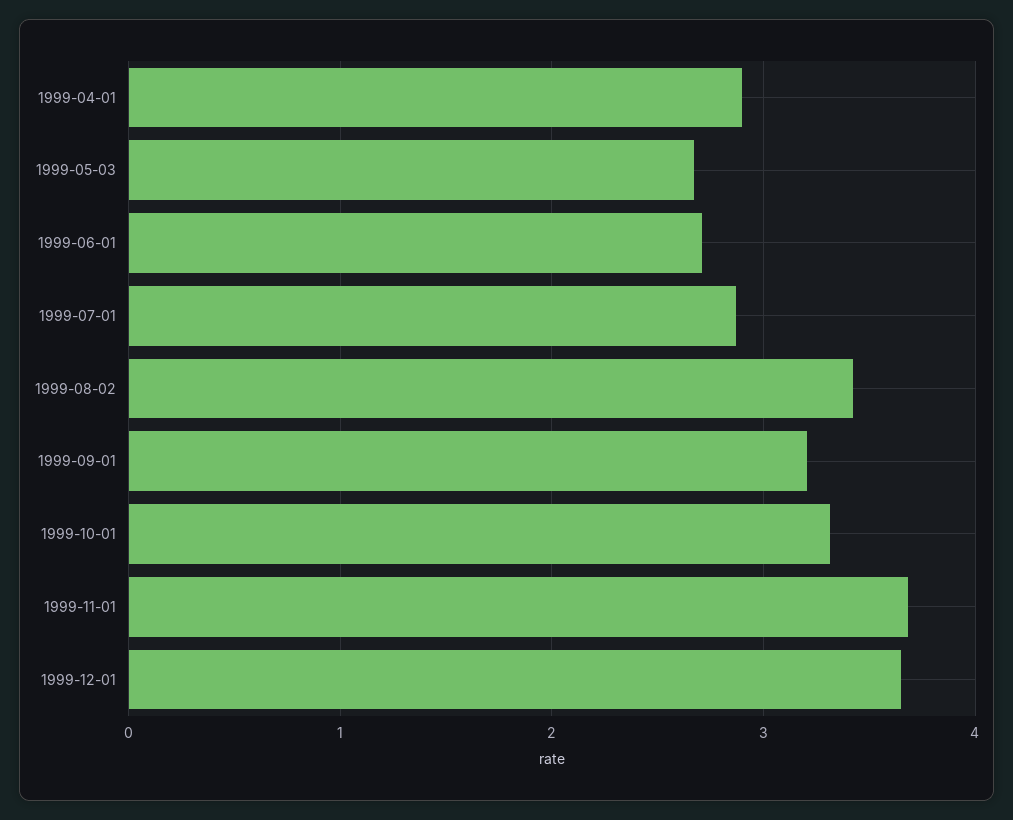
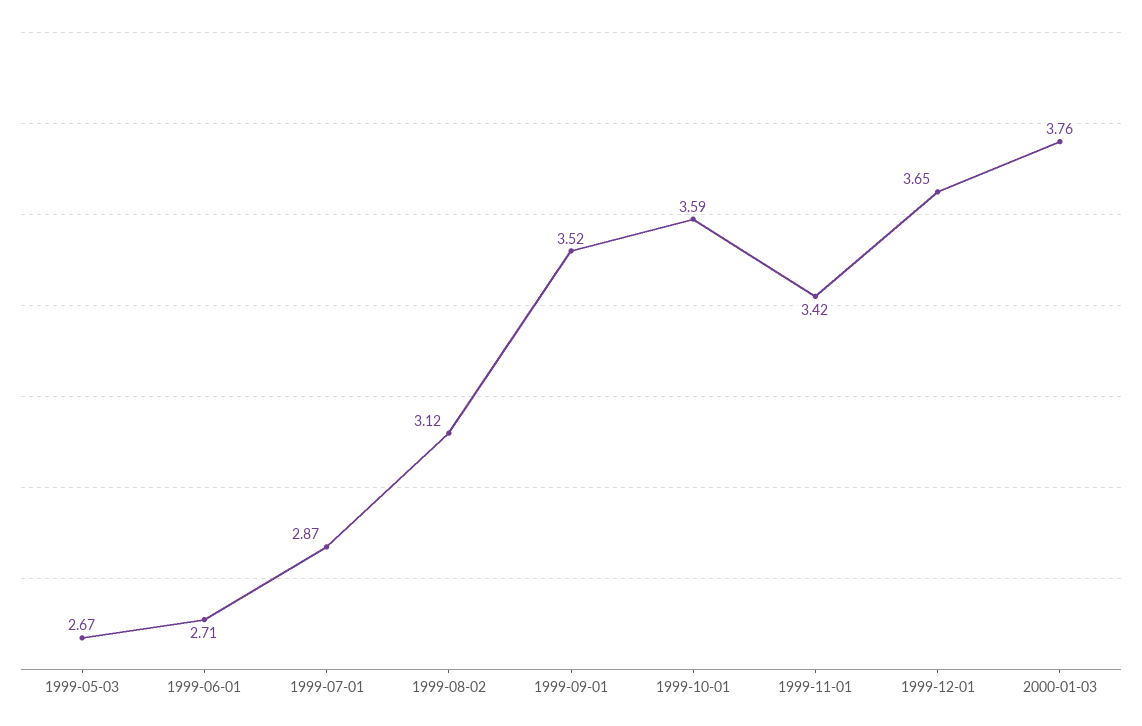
1999-04-01: 2.9 -> none
1999-08-02: 3.4 -> 3.12
1999-09-01: 3.2 -> 3.52
1999-10-01: 3.3 -> 3.59
1999-11-01: 3.7 -> 3.42
2000-01-03: none -> 3.76

